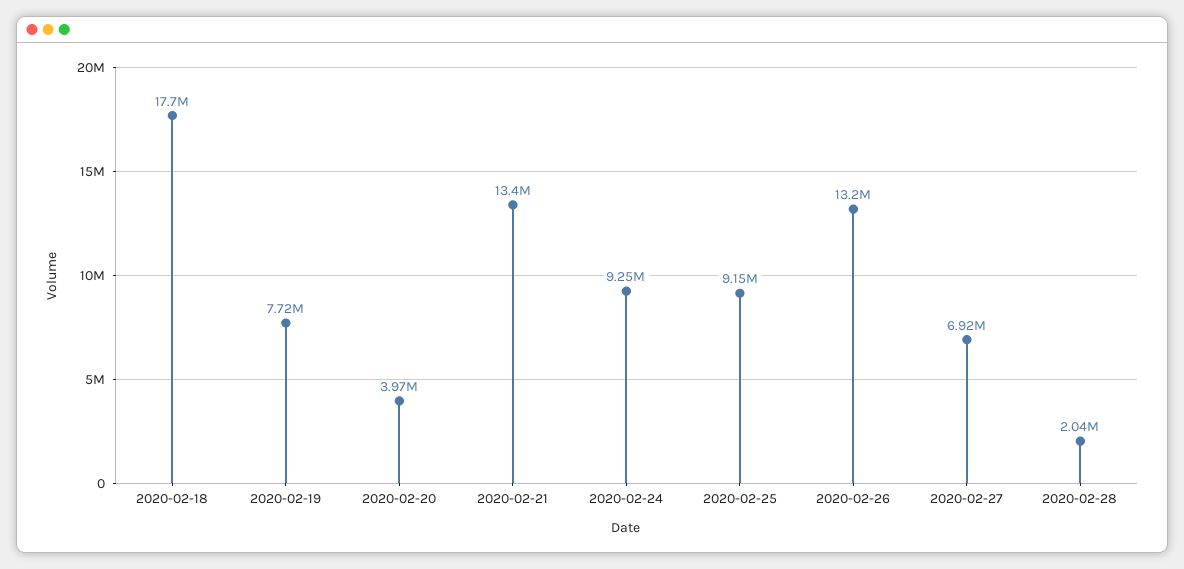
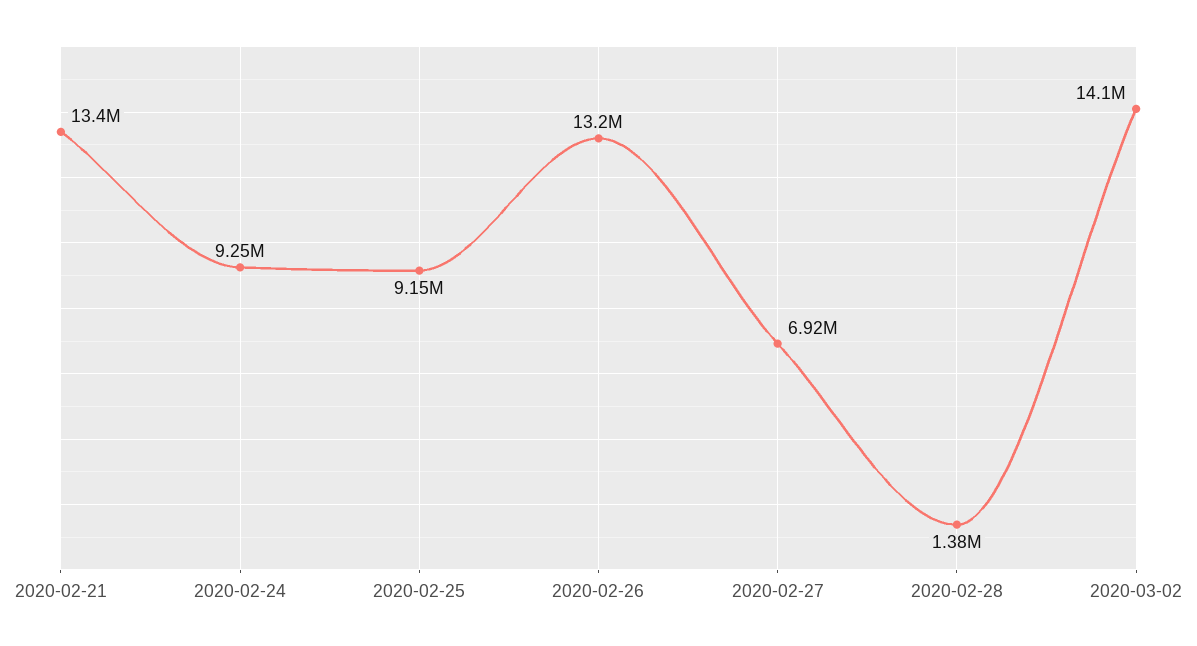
2020-02-18: 17700000 -> none
2020-02-19: 7720000 -> none
2020-02-20: 3970000 -> none
2020-02-28: 2040000 -> 1380000
2020-03-02: none -> 14100000

